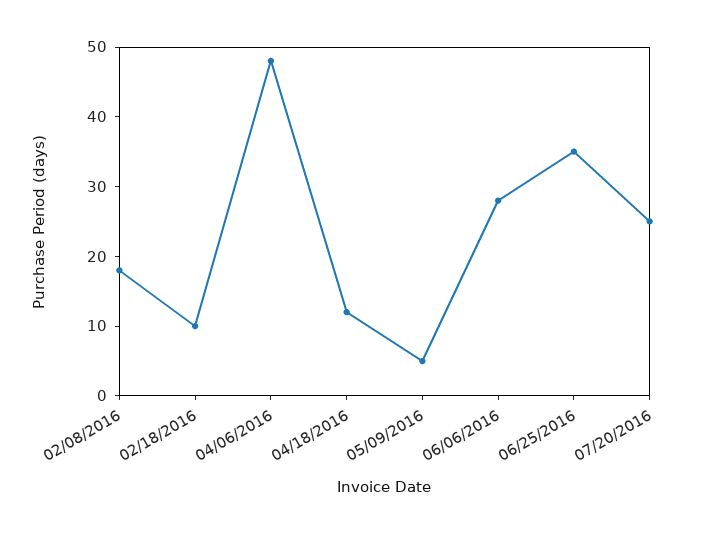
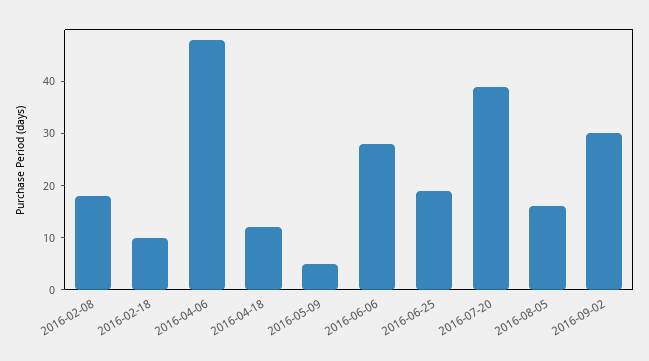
06/25/2016: 35 -> 20
07/20/2016: 25 -> 40
2016-08-05: none -> 15
2016-09-02: none -> 30

